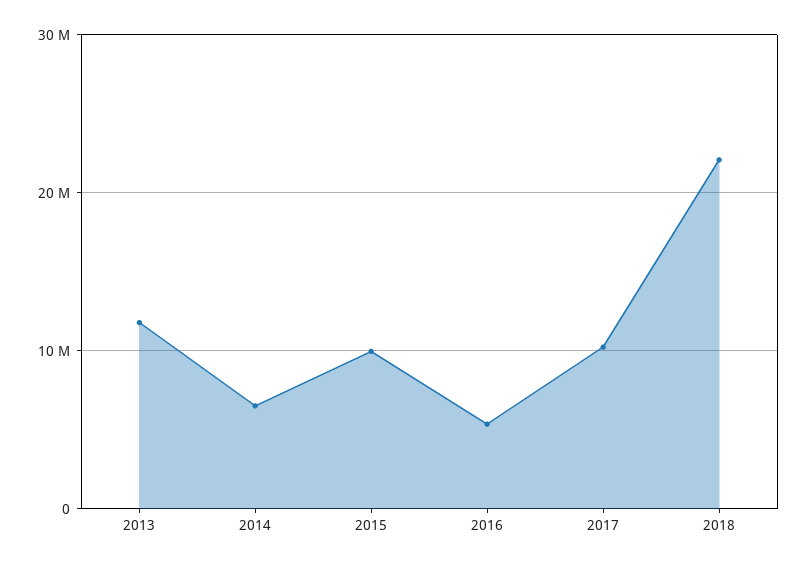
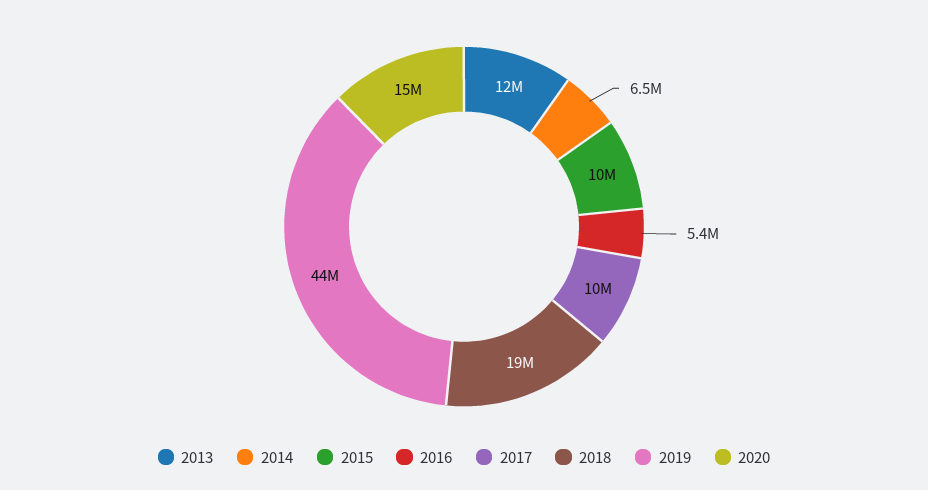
2018: 22000000 -> 19000000
2019: none -> 44000000
2020: none -> 15000000

